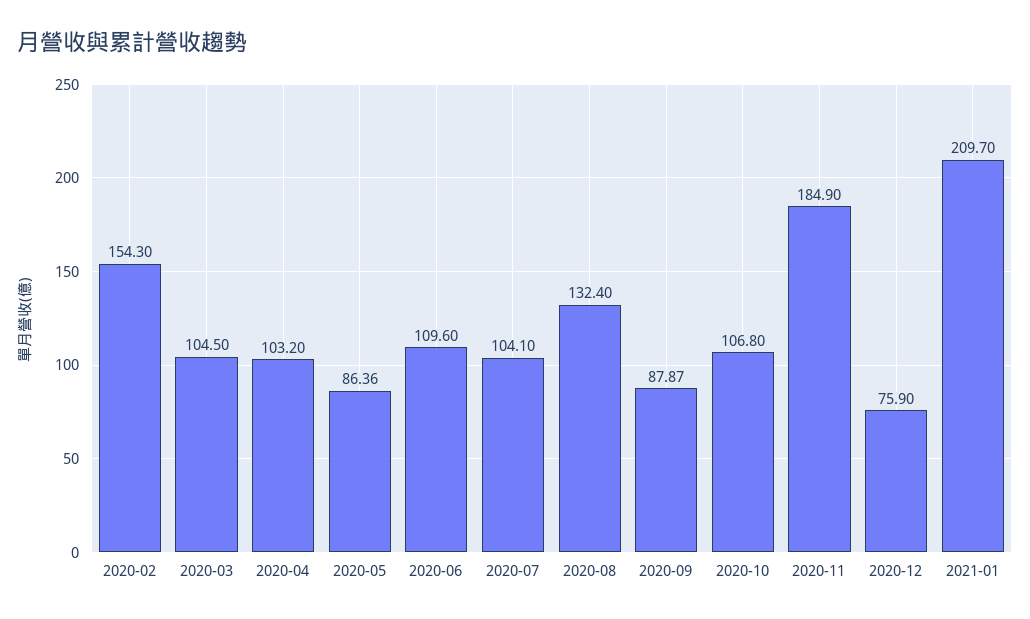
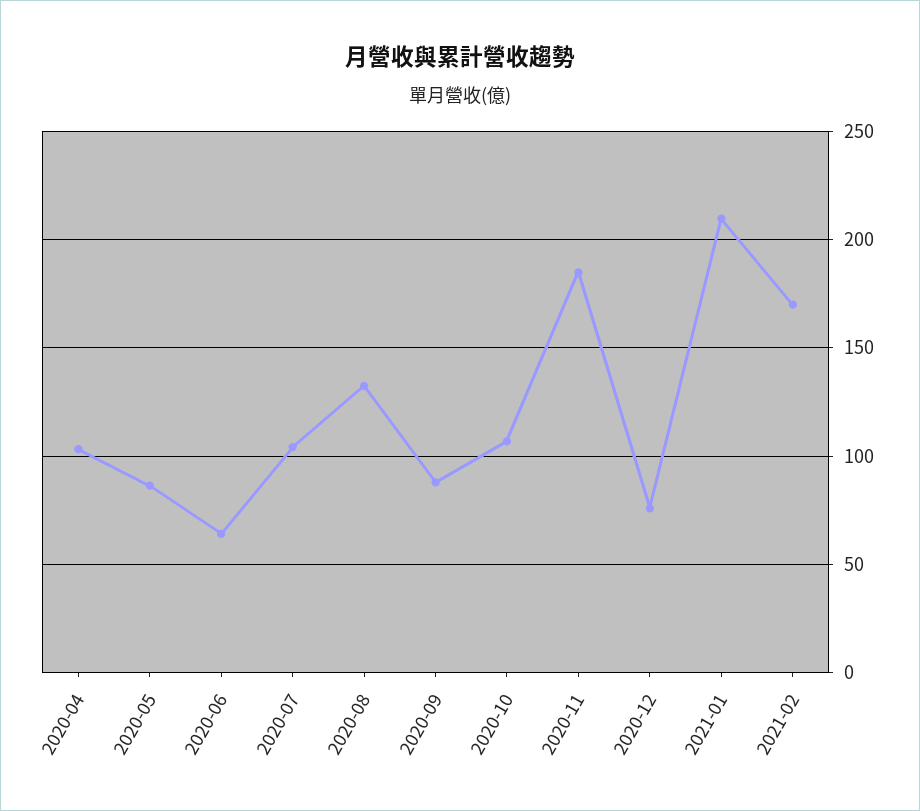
2020-02: 154.3 -> none
2020-03: 104.5 -> none
2020-06: 109.6 -> 65
2021-02: none -> 170

